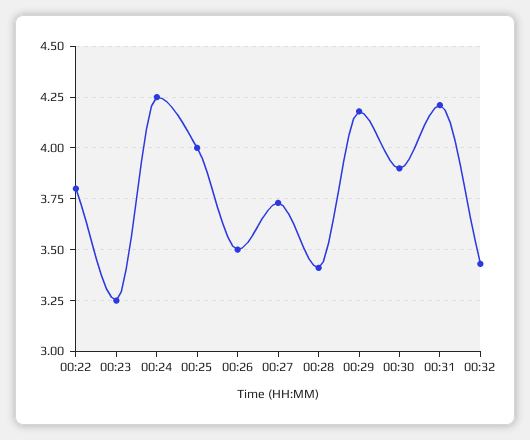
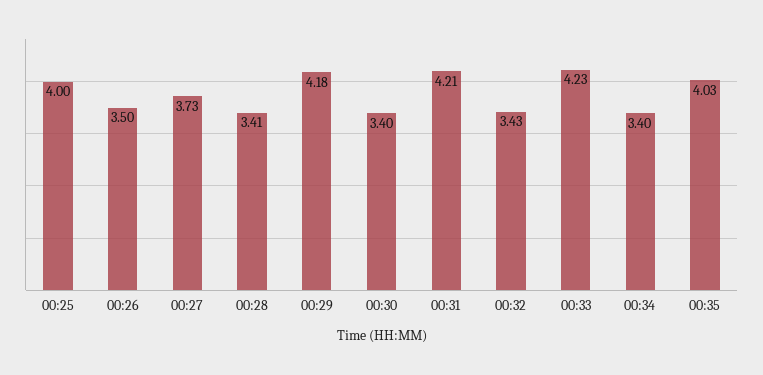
00:22: 3.8 -> none
00:23: 3.25 -> none
00:24: 4.25 -> none
00:30: 3.9 -> 3.4
00:33: none -> 4.23
00:34: none -> 3.4
00:35: none -> 4.03

